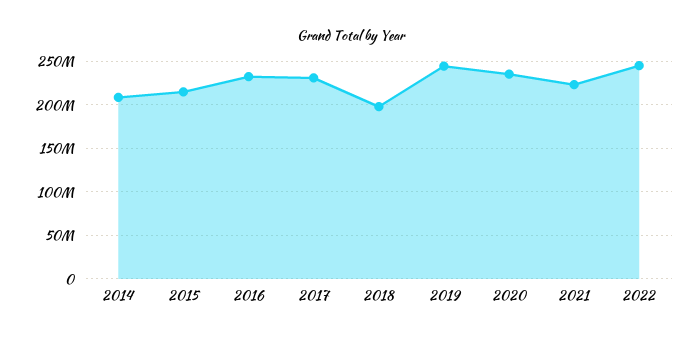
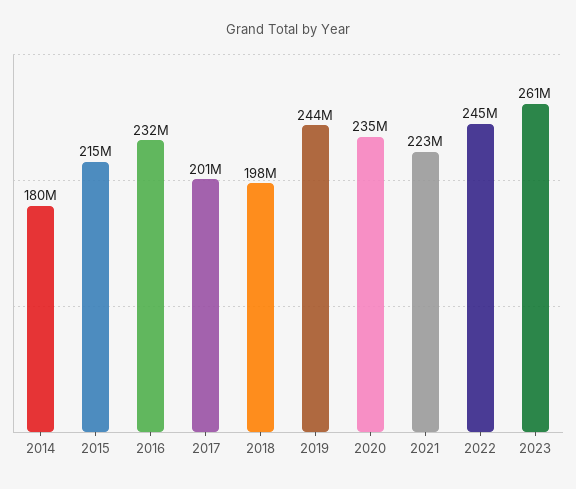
2014: 210000000 -> 180000000
2017: 230000000 -> 201000000
2023: none -> 261000000

